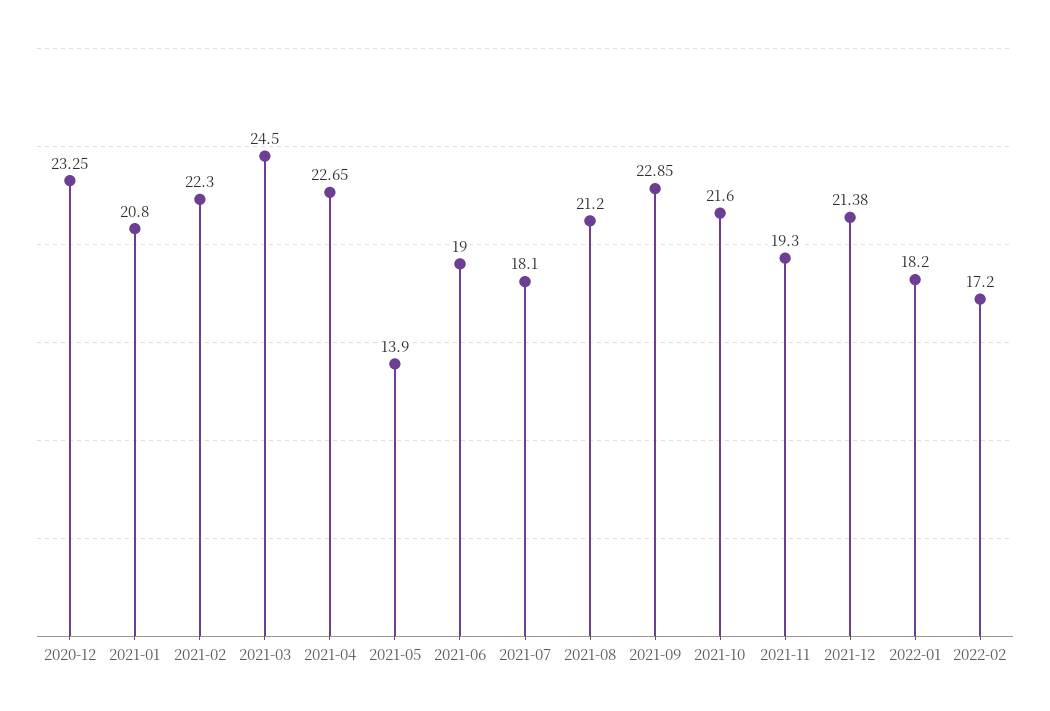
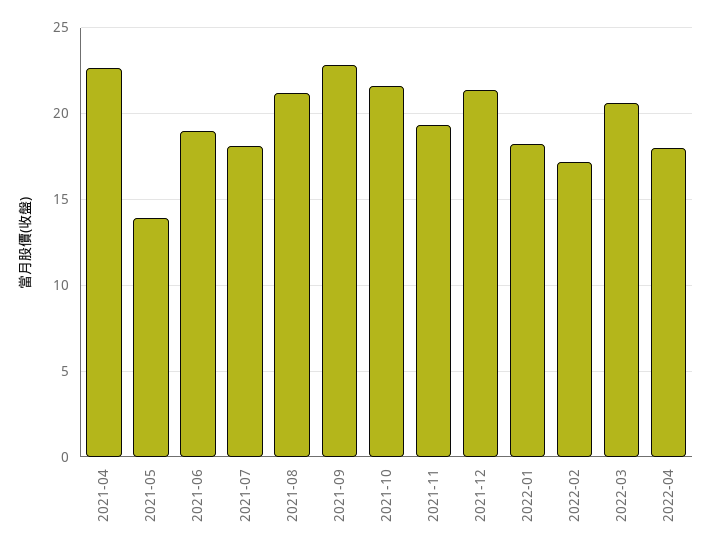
2020-12: 23.25 -> none
2021-01: 20.8 -> none
2021-02: 22.3 -> none
2021-03: 24.5 -> none
2022-03: none -> 20.5
2022-04: none -> 18

